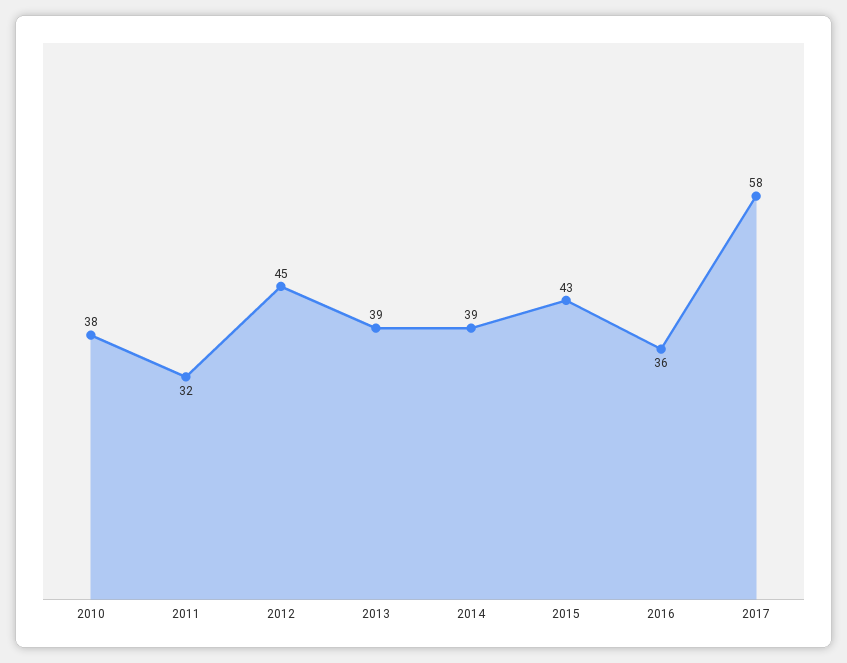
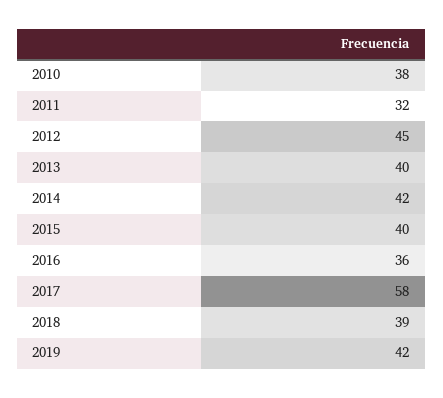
2013: 39 -> 40
2014: 39 -> 42
2015: 43 -> 40
2018: none -> 39
2019: none -> 42

